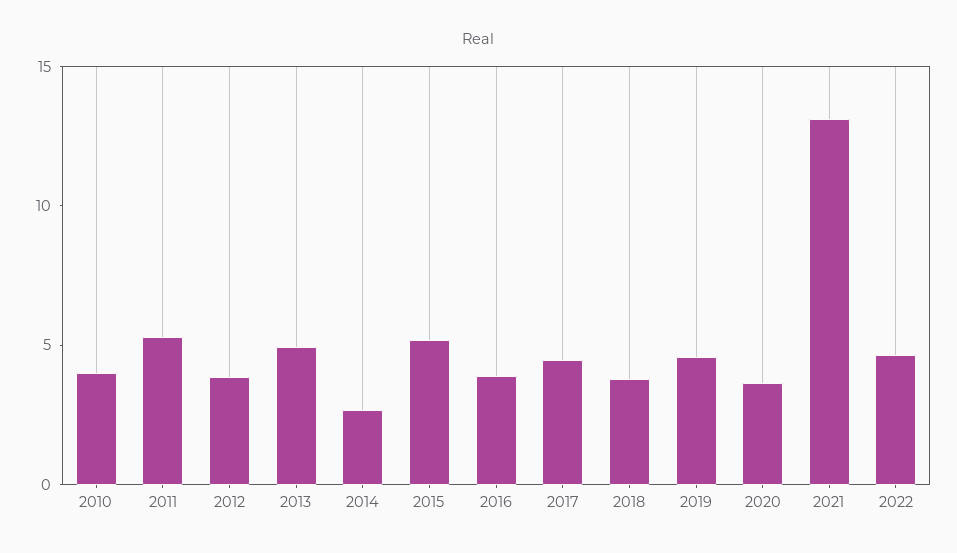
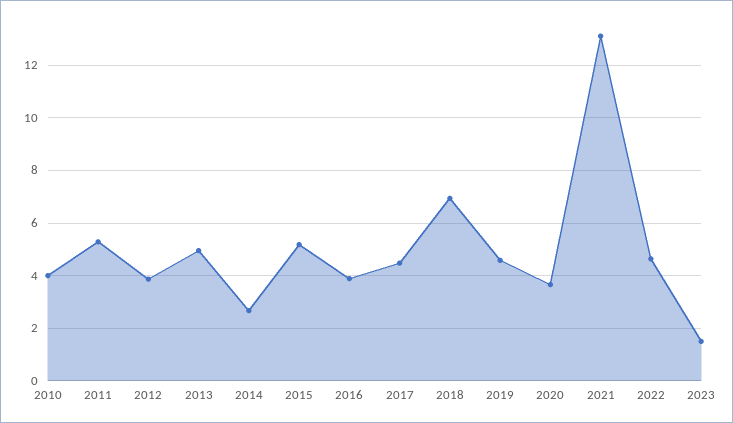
2018: 4 -> 7
2023: none -> 1.5

